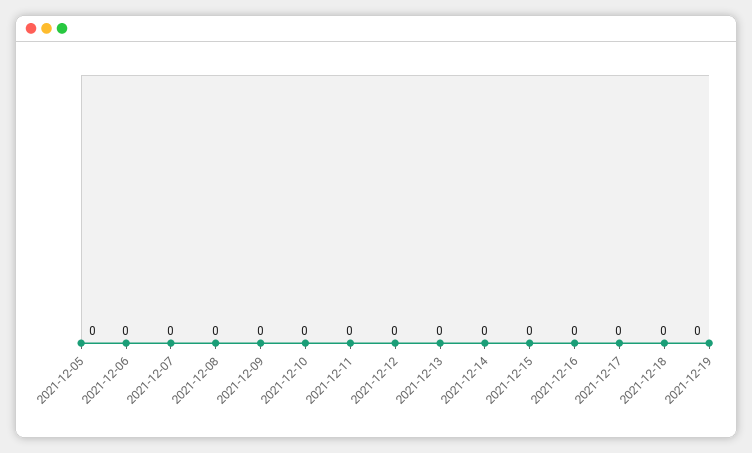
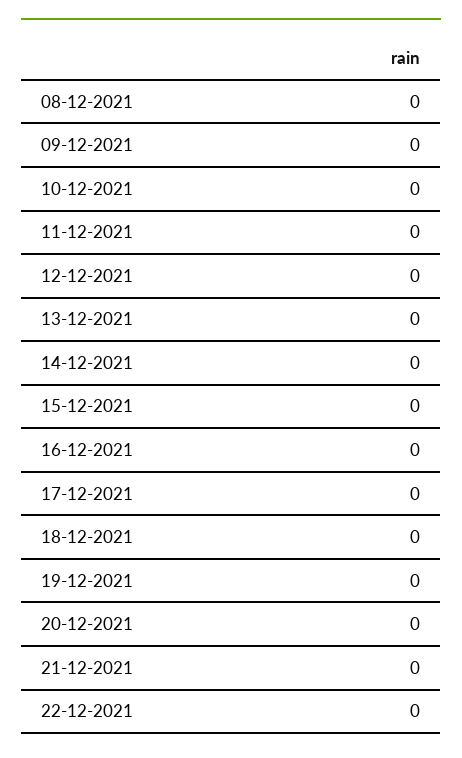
2021-12-05: 0 -> none
2021-12-06: 0 -> none
2021-12-07: 0 -> none
20-12-2021: none -> 0
21-12-2021: none -> 0
22-12-2021: none -> 0

